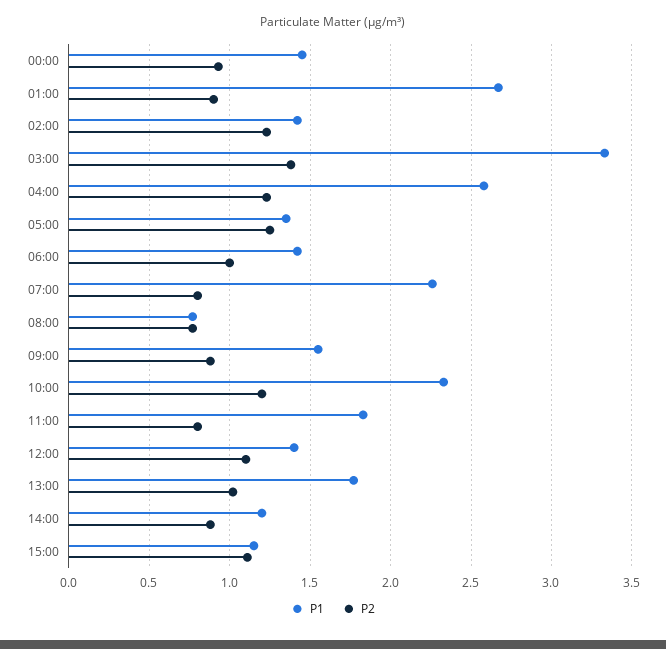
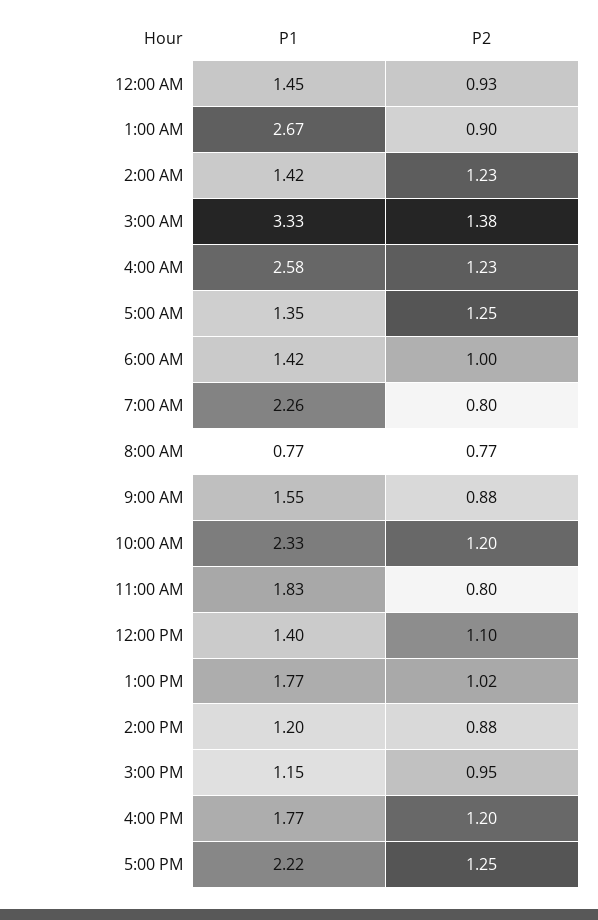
P2, 15:00: 1.1 -> 0.95
P1, 4:00 PM: none -> 1.77
P2, 4:00 PM: none -> 1.2
P1, 5:00 PM: none -> 2.22
P2, 5:00 PM: none -> 1.25

